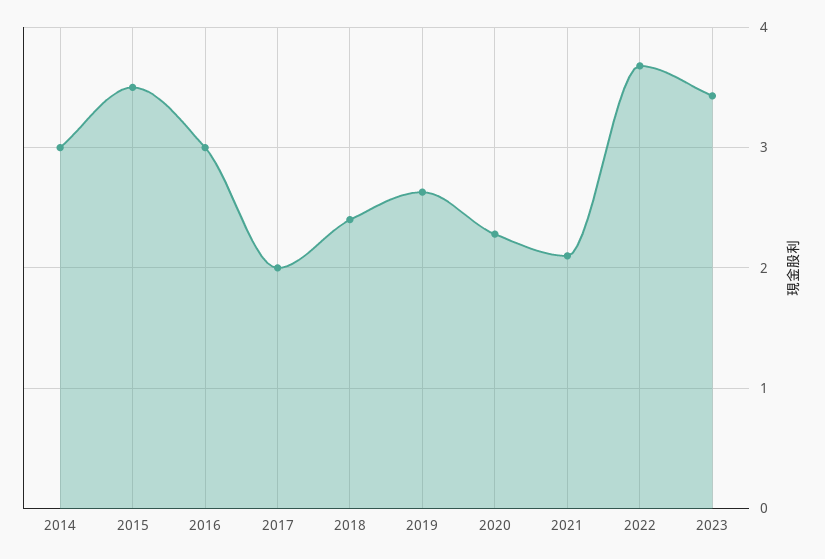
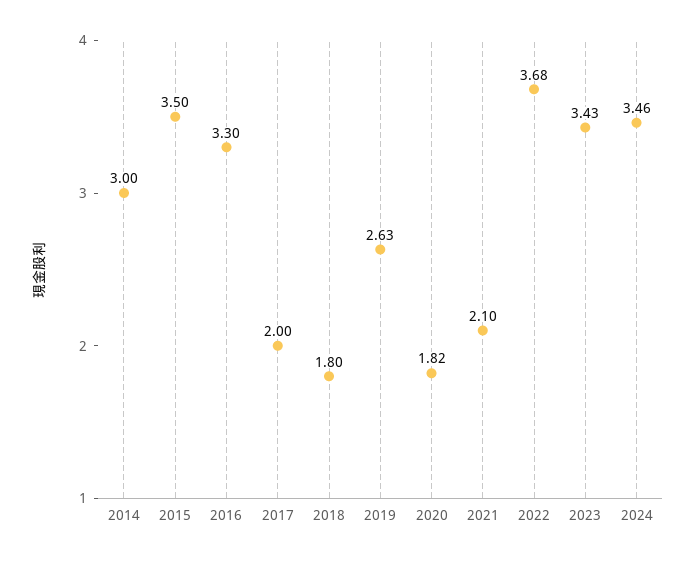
2016: 3 -> 3.3
2018: 2.4 -> 1.8
2020: 2.3 -> 1.82
2024: none -> 3.46

